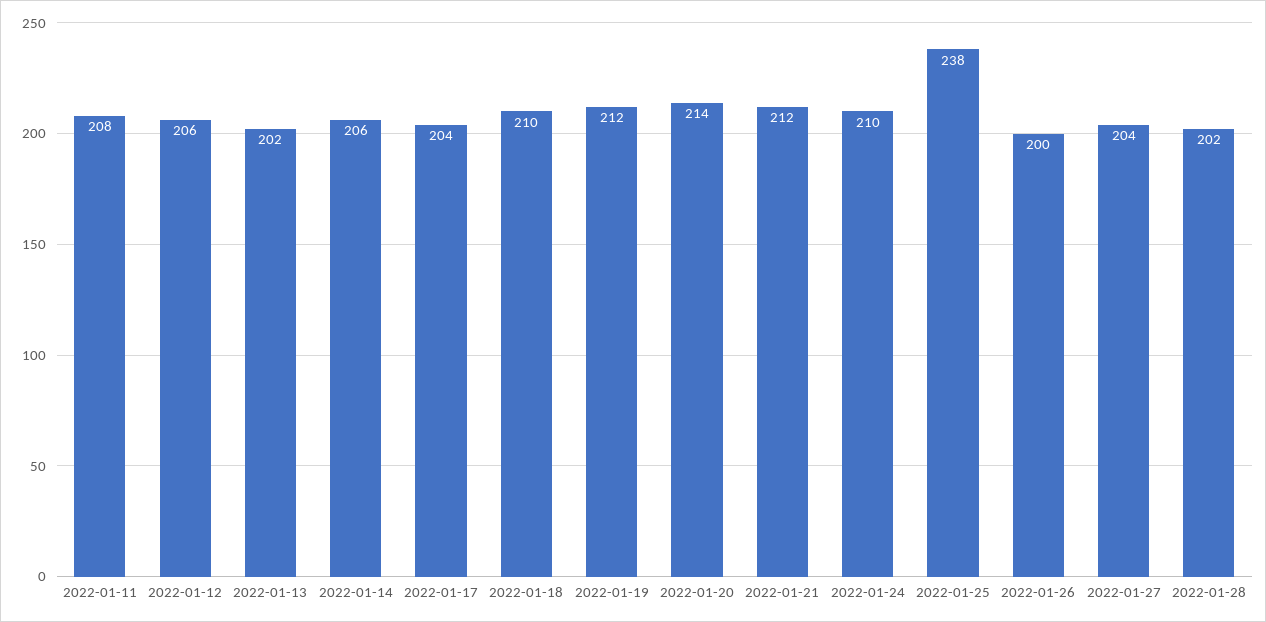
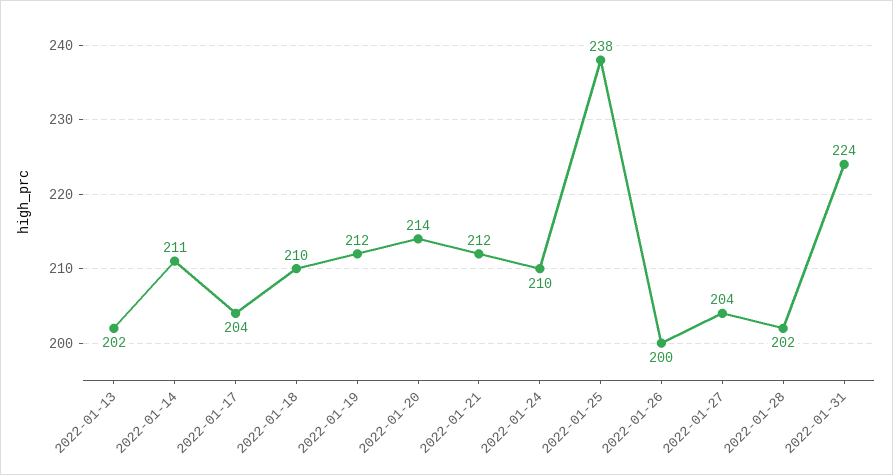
2022-01-11: 208 -> none
2022-01-12: 206 -> none
2022-01-14: 206 -> 211
2022-01-31: none -> 224

